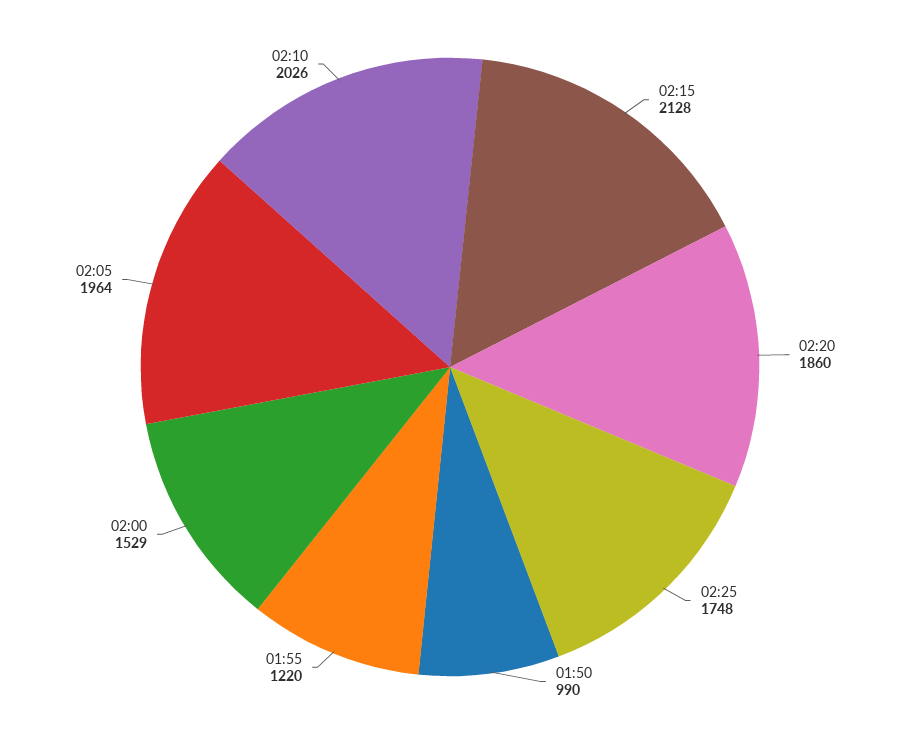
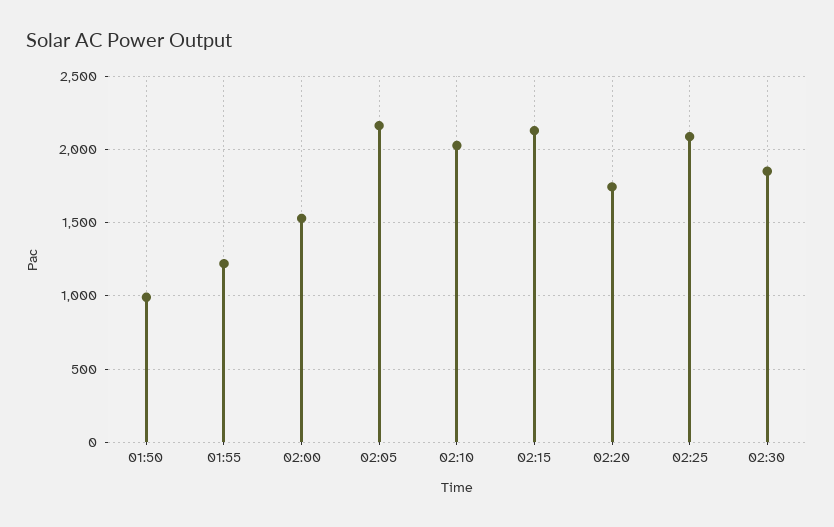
02:20: 1860 -> 1750
02:25: 1748 -> 2100
02:05: 1964 -> 2150
02:30: none -> 1850

